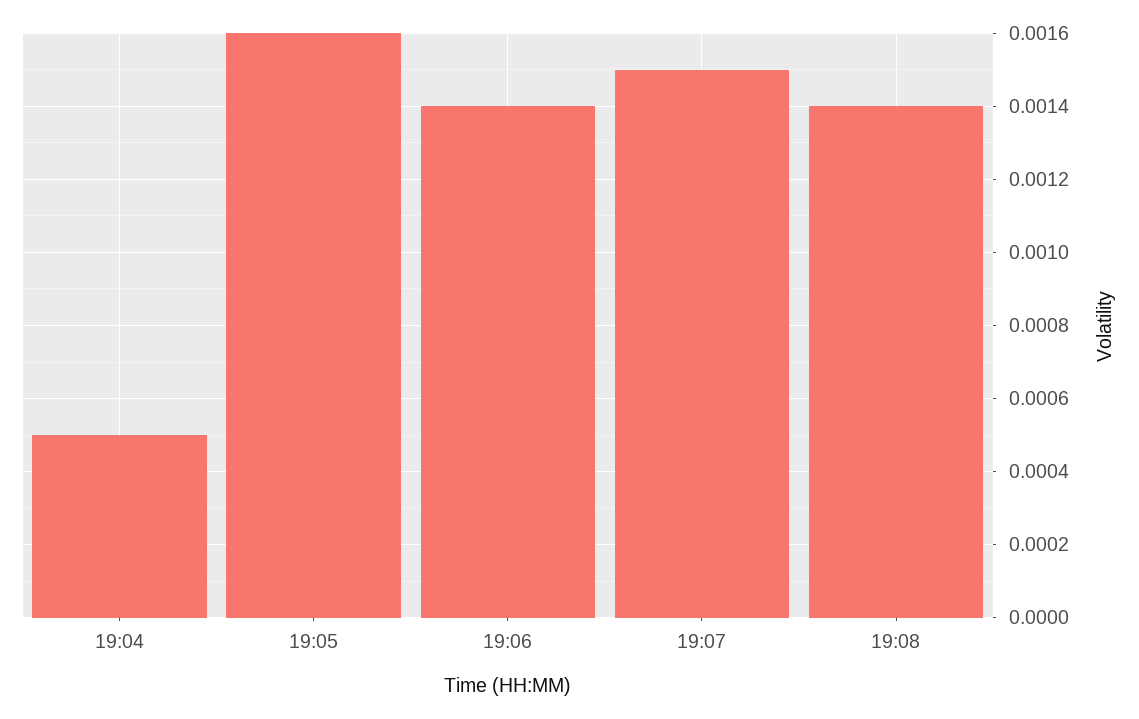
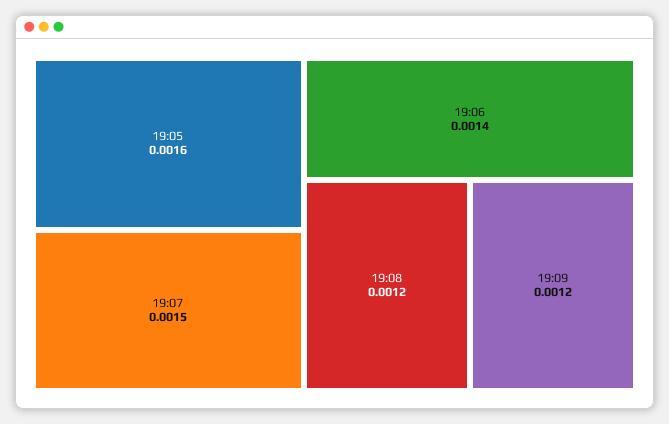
19:04: 0.0005 -> none
19:08: 0.0014 -> 0.0012
19:09: none -> 0.0012

